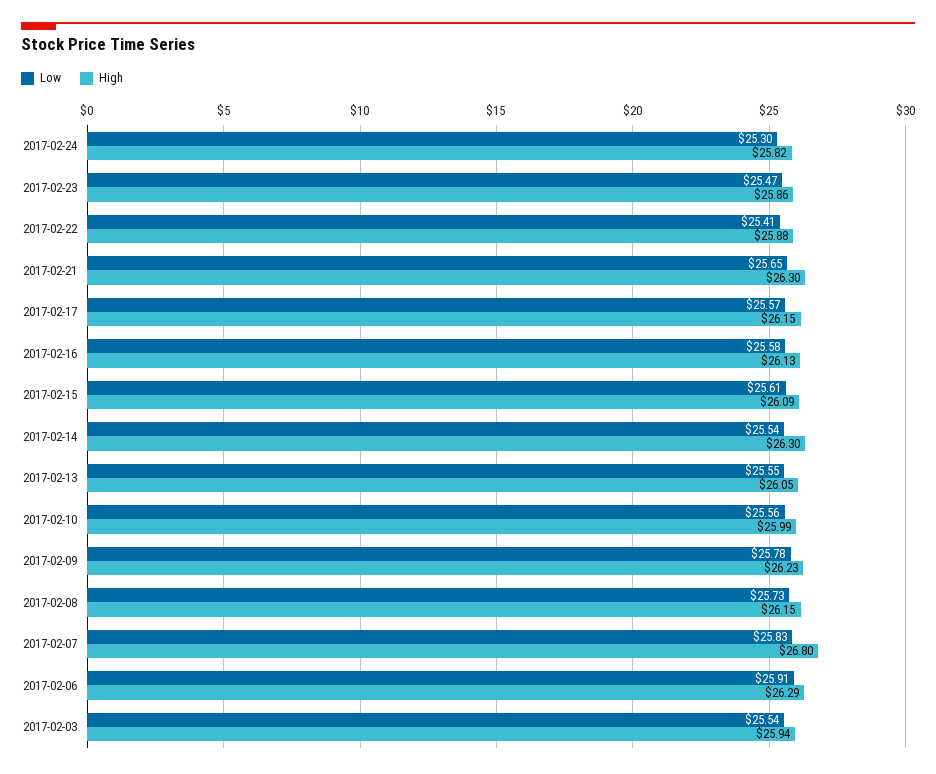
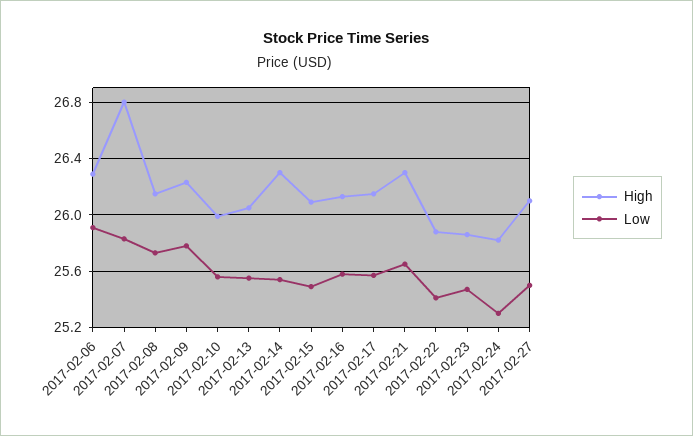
Low, 2017-02-15: 25.61 -> 25.5
Low, 2017-02-03: 25.54 -> none
High, 2017-02-03: 25.94 -> none
High, 2017-02-27: none -> 26.1
Low, 2017-02-27: none -> 25.5

